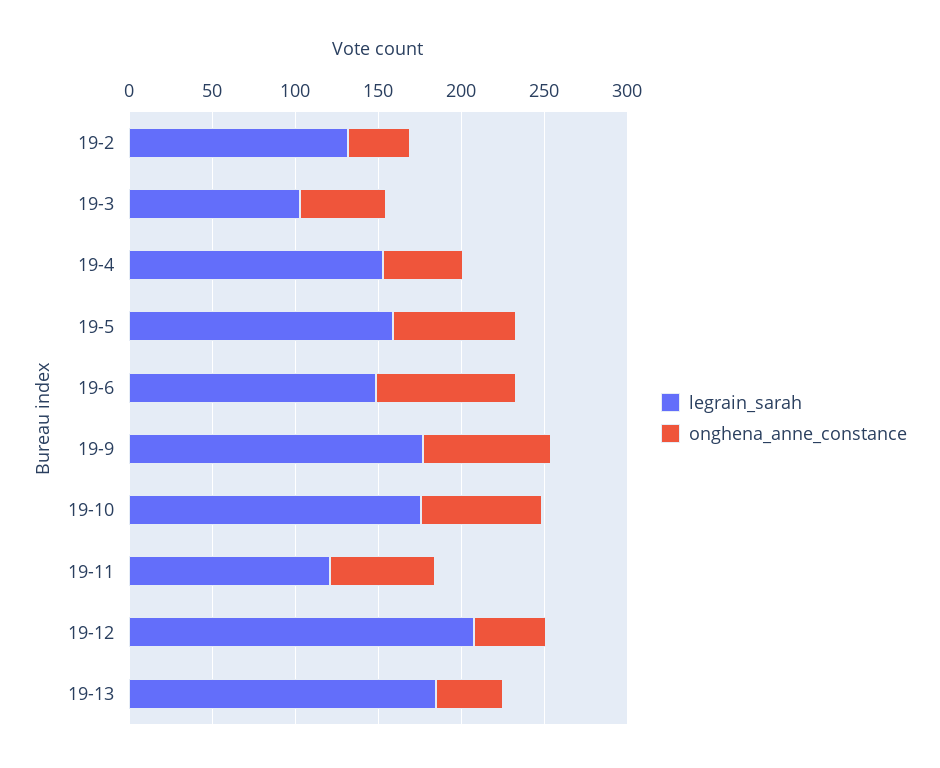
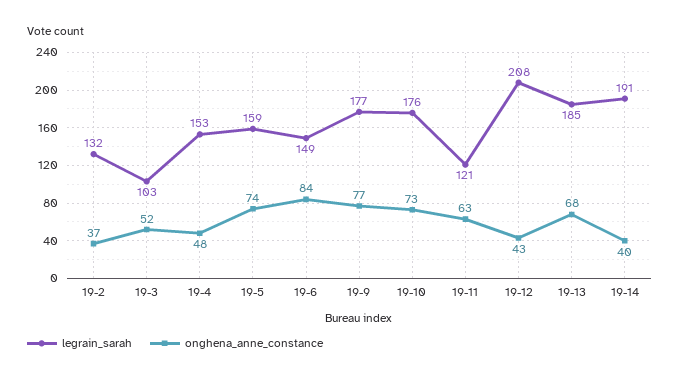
onghena_anne_constance, 19-13: 40 -> 68
legrain_sarah, 19-14: none -> 191
onghena_anne_constance, 19-14: none -> 40

